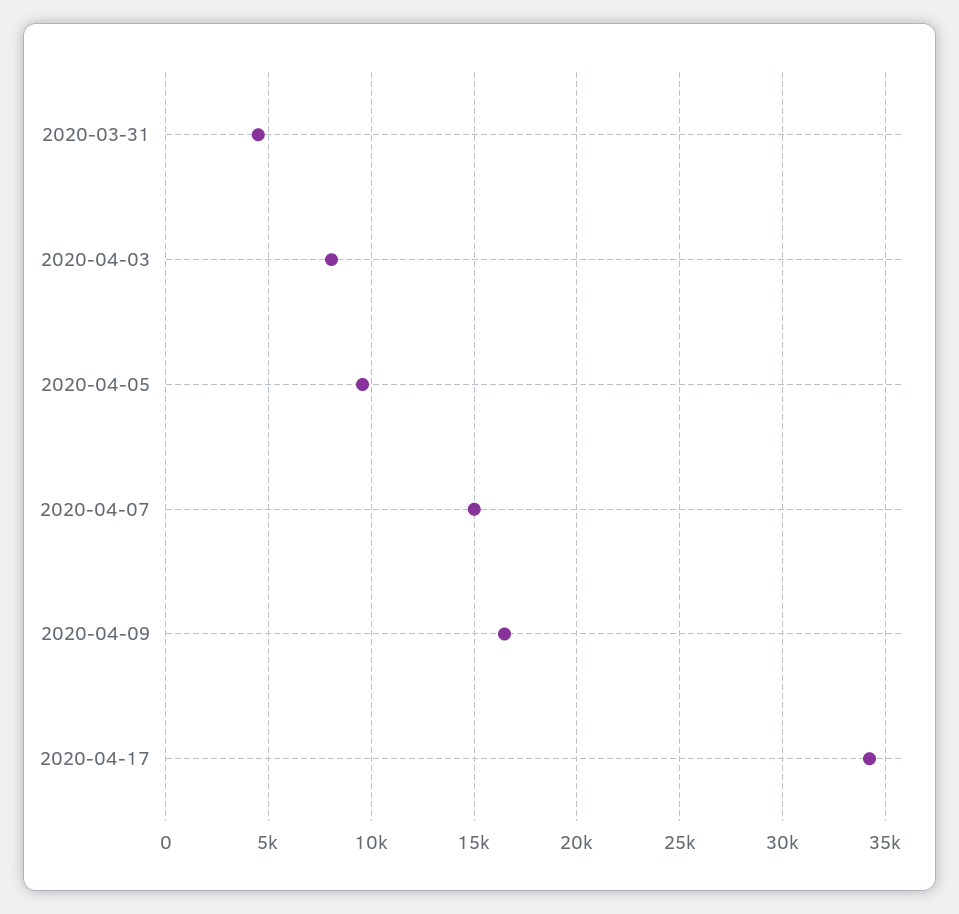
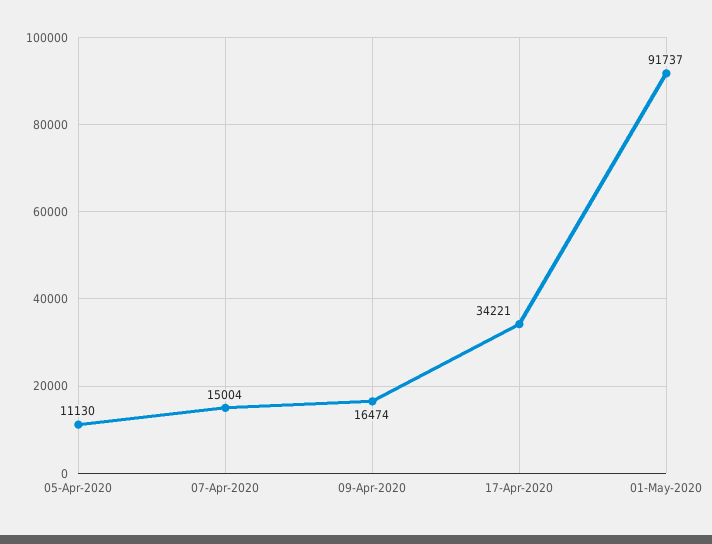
2020-03-31: 4500 -> none
2020-04-03: 8000 -> none
2020-04-05: 9500 -> 11130
01-May-2020: none -> 91737

